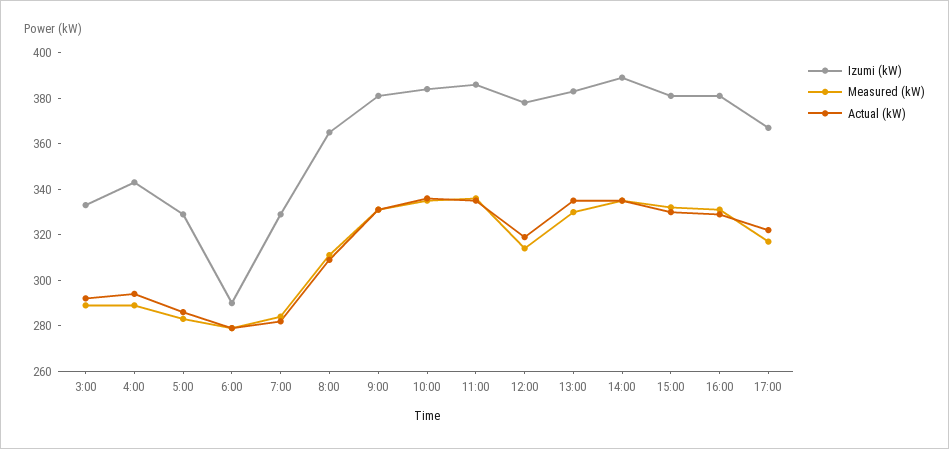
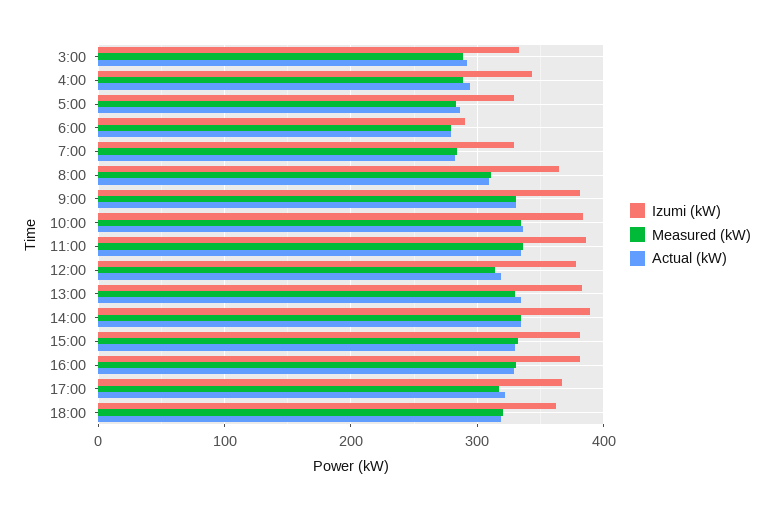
Izumi (kW), 18:00: none -> 360
Measured (kW), 18:00: none -> 320
Actual (kW), 18:00: none -> 320

